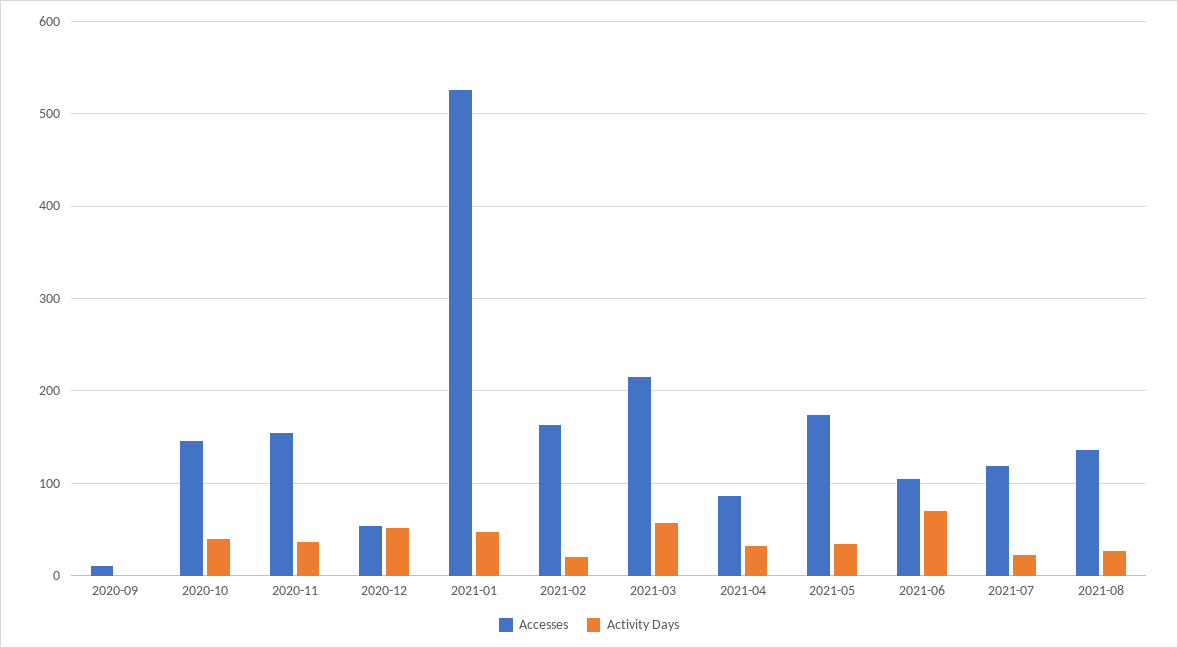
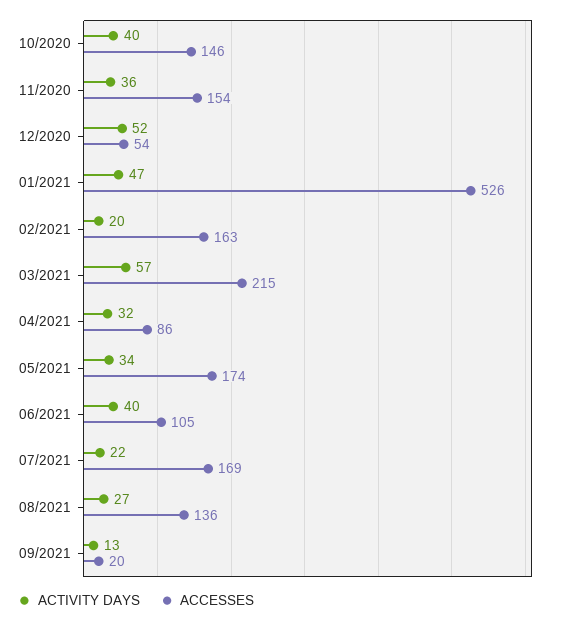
Accesses, 2020-09: 10 -> none
Activity Days, 2020-09: 0 -> none
Activity Days, 2021-06: 70 -> 40
Accesses, 2021-07: 120 -> 169
Activity Days, 09/2021: none -> 13
Accesses, 09/2021: none -> 20

